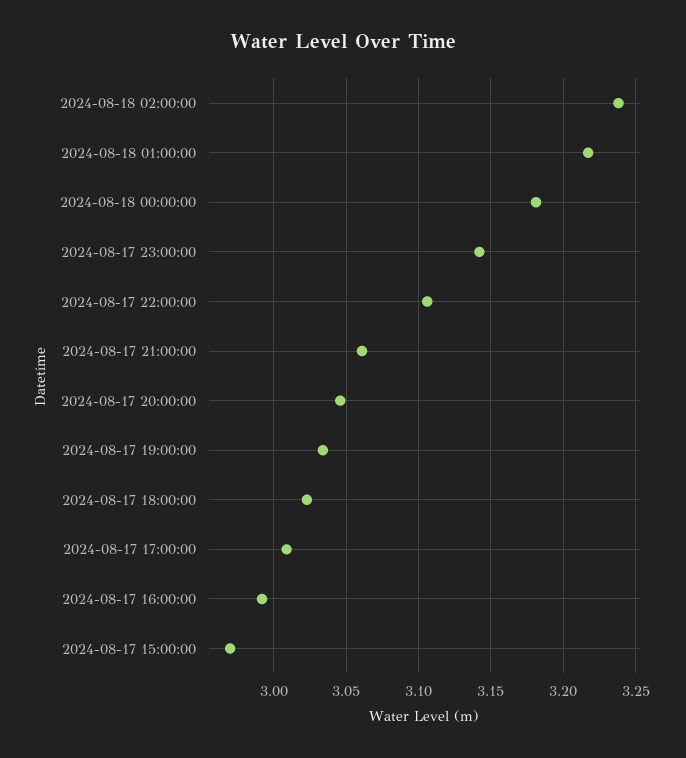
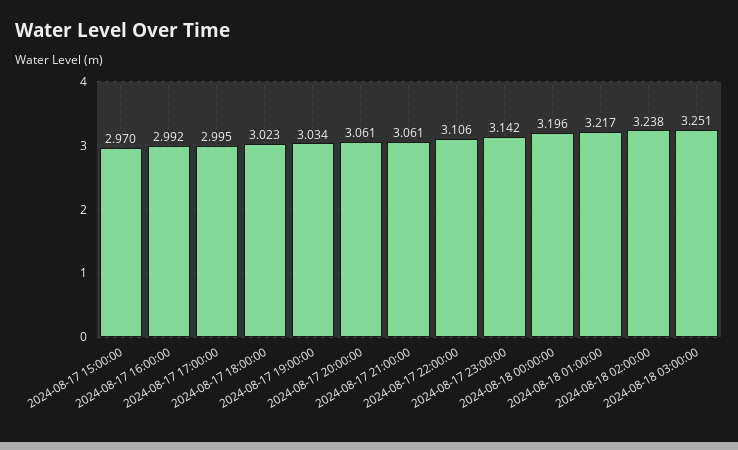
2024-08-18 00:00:00: 3.18 -> 3.196
2024-08-17 20:00:00: 3.045 -> 3.061
2024-08-17 17:00:00: 3.01 -> 2.995
2024-08-18 03:00:00: none -> 3.251

